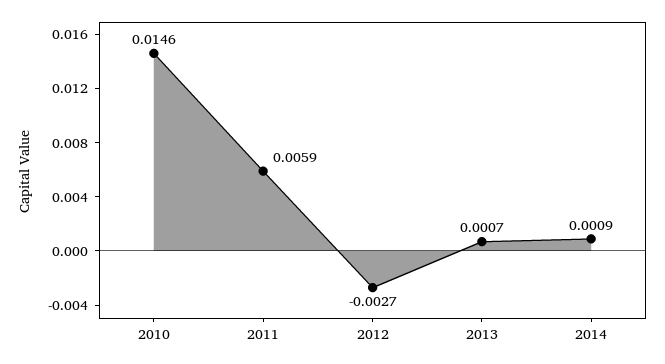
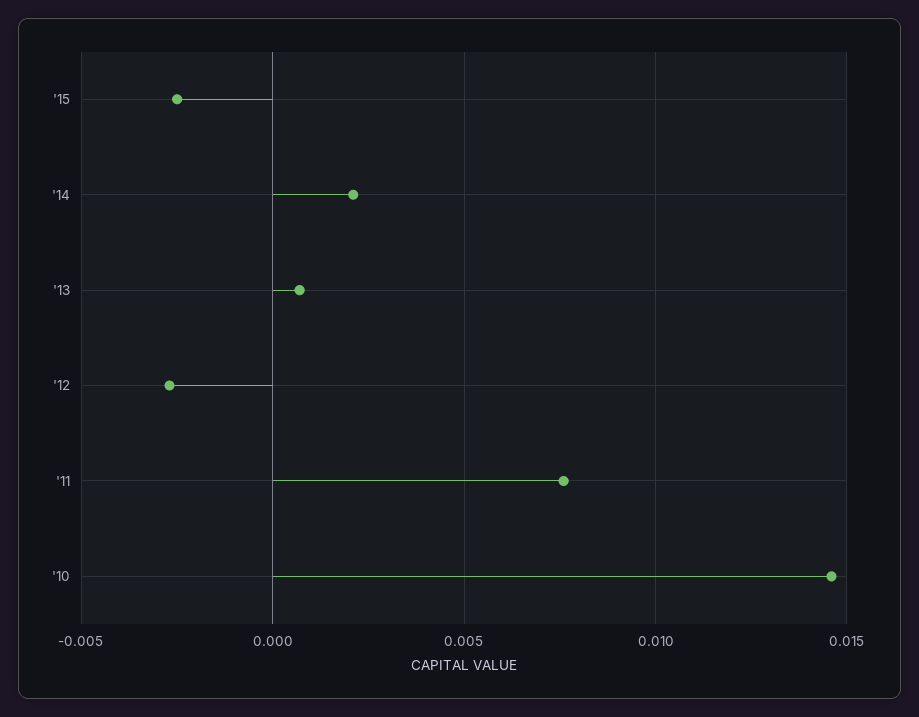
2011: 0.0059 -> 0.0075
2014: 0.0009 -> 0.002
'15: none -> -0.0025

